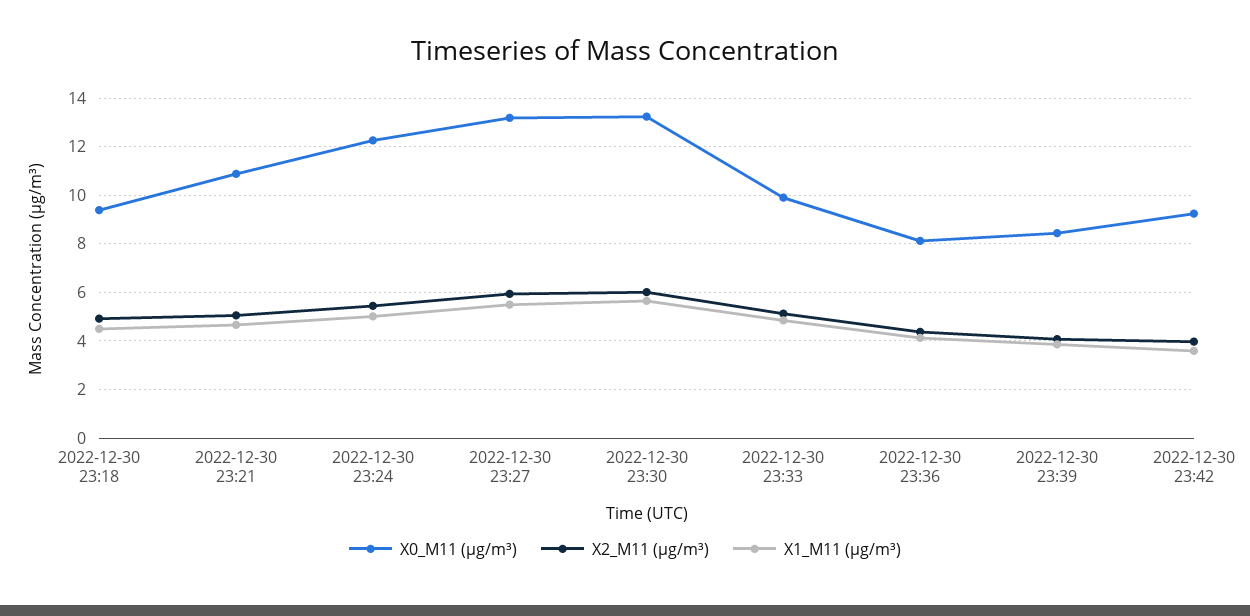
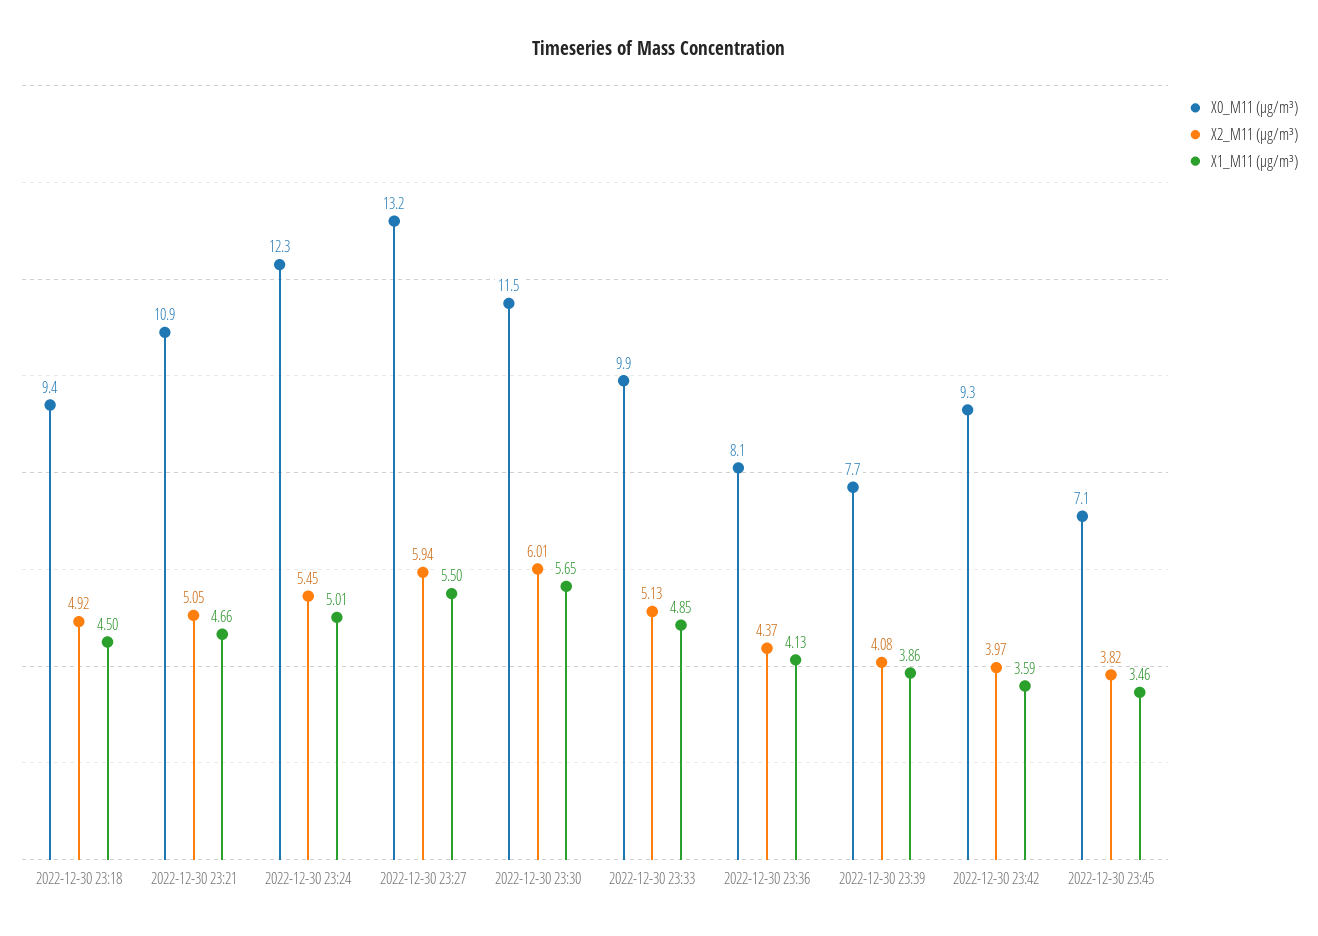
X0_M11 (μg/m³), 2022-12-30 23:30: 13.25 -> 11.5
X0_M11 (μg/m³), 2022-12-30 23:39: 8.5 -> 7.7
X0_M11 (μg/m³), 2022-12-30 23:45: none -> 7.1
X2_M11 (μg/m³), 2022-12-30 23:45: none -> 3.82
X1_M11 (μg/m³), 2022-12-30 23:45: none -> 3.46

